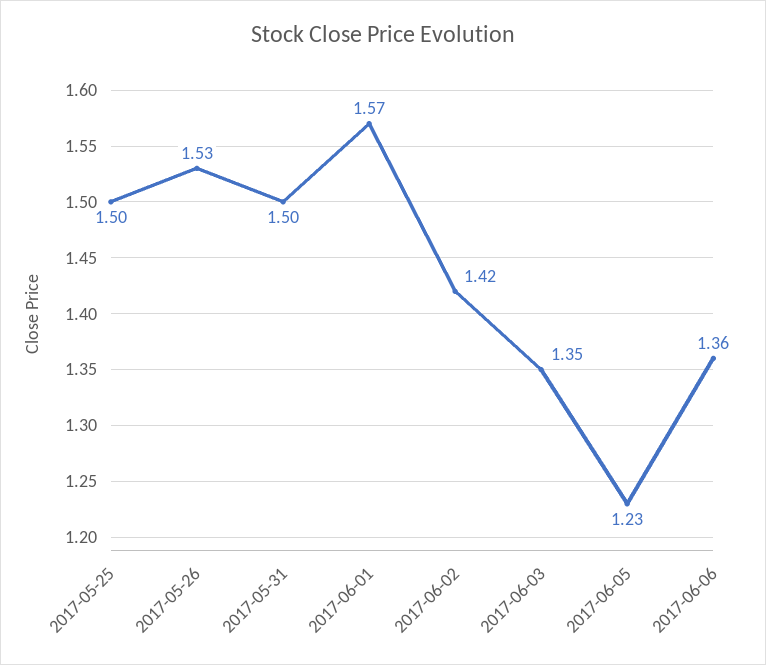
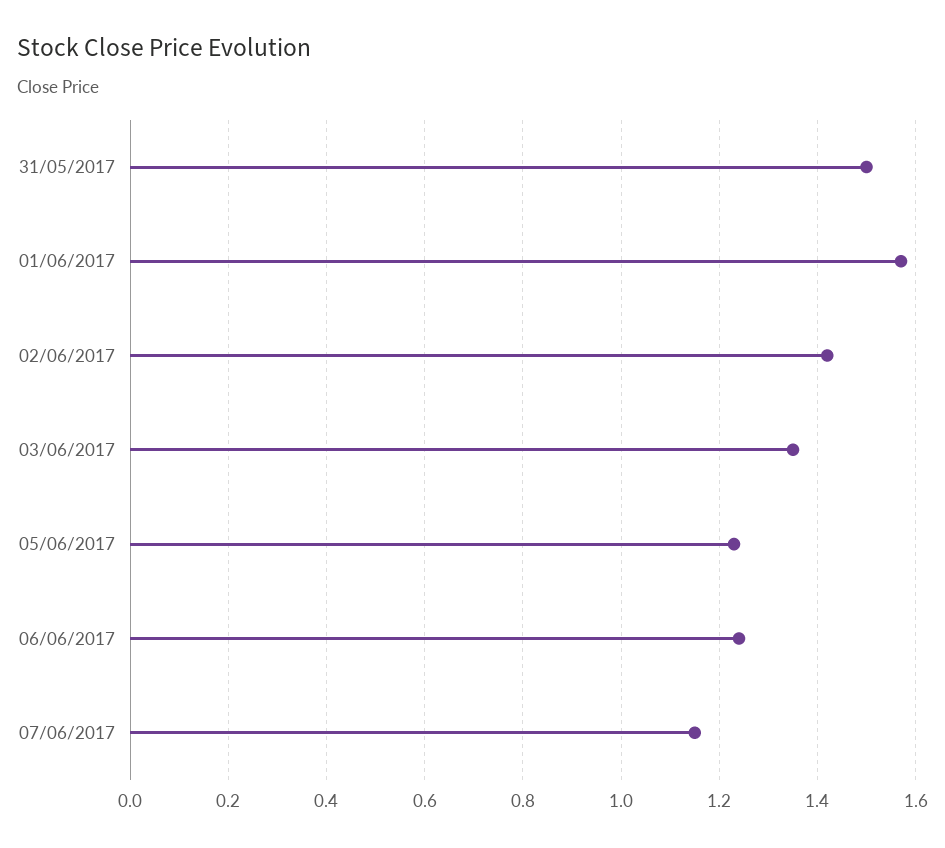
2017-05-25: 1.5 -> none
2017-05-26: 1.53 -> none
2017-06-06: 1.36 -> 1.25
07/06/2017: none -> 1.15

